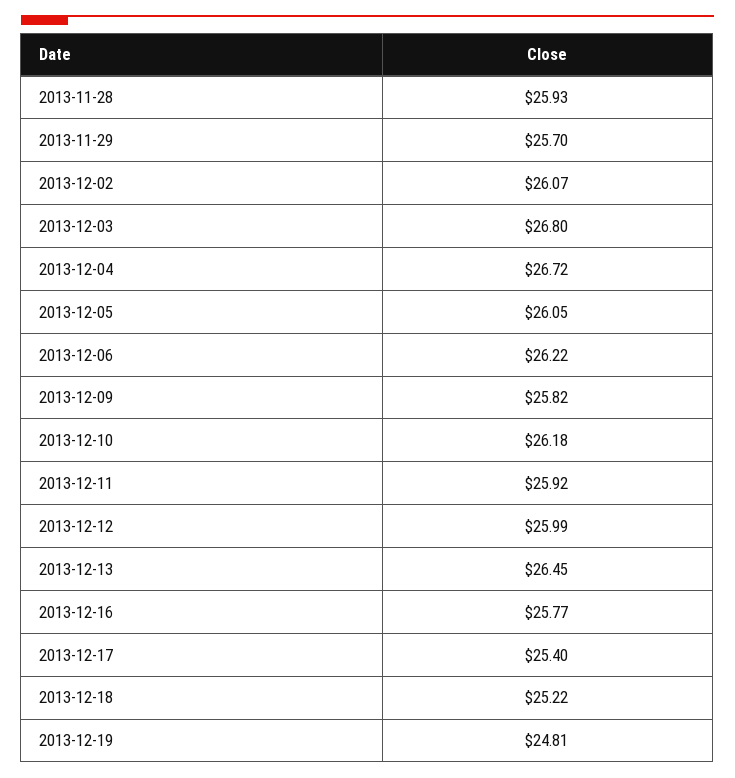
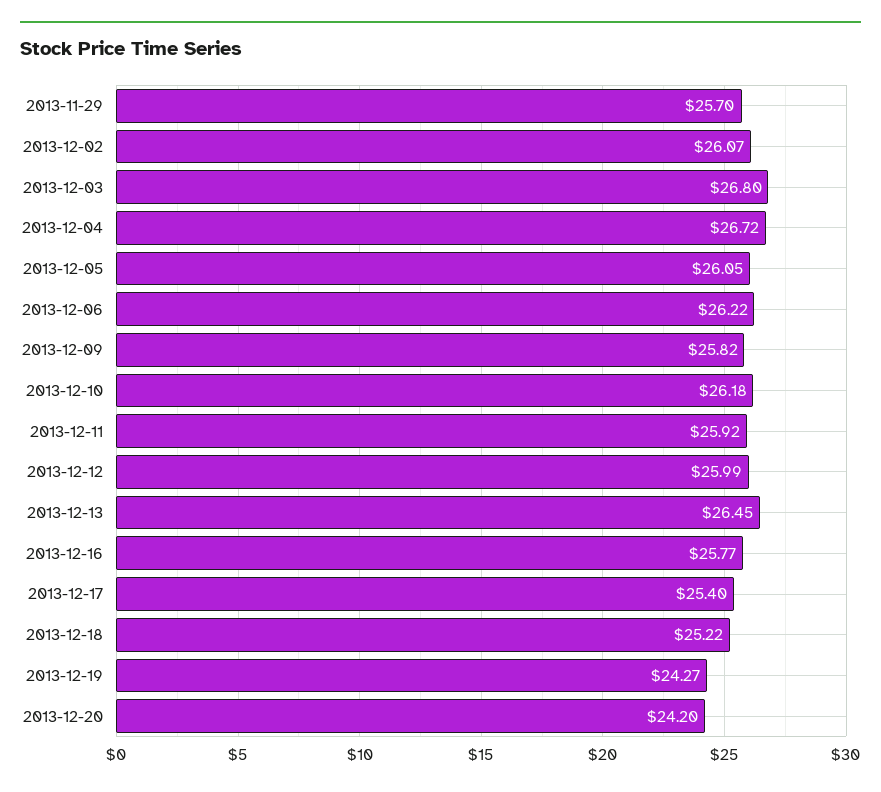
2013-11-28: 25.93 -> none
2013-12-19: 24.81 -> 24.27
2013-12-20: none -> 24.2

